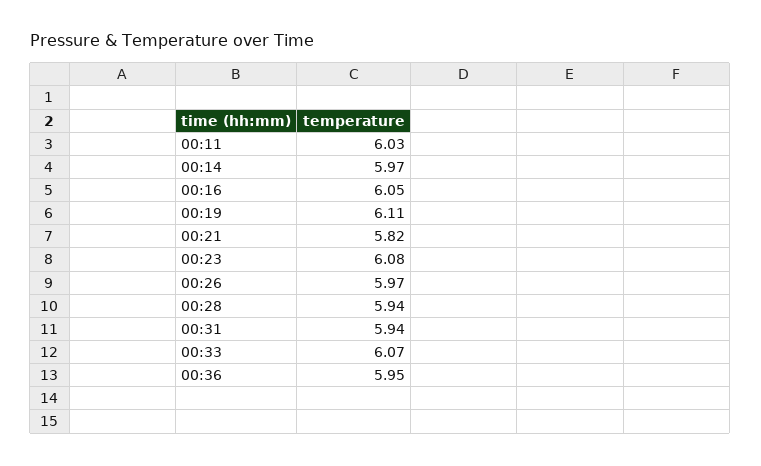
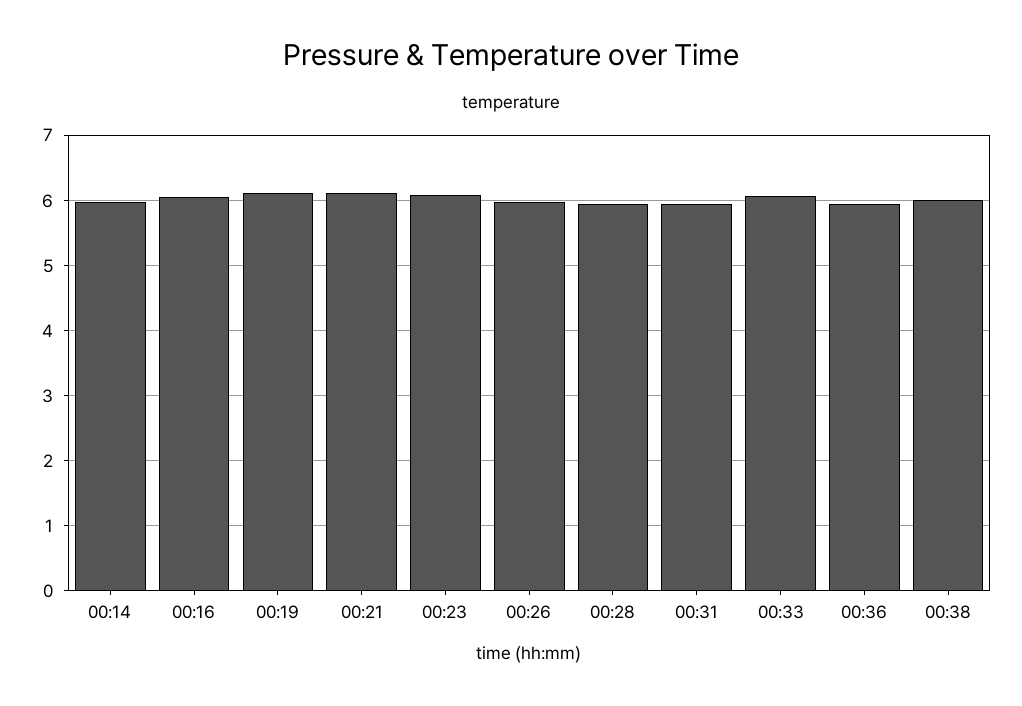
00:11: 6.03 -> none
00:21: 5.82 -> 6.1
00:38: none -> 6

